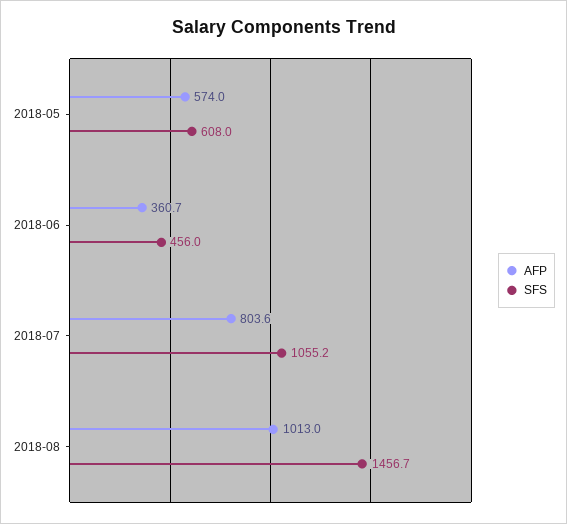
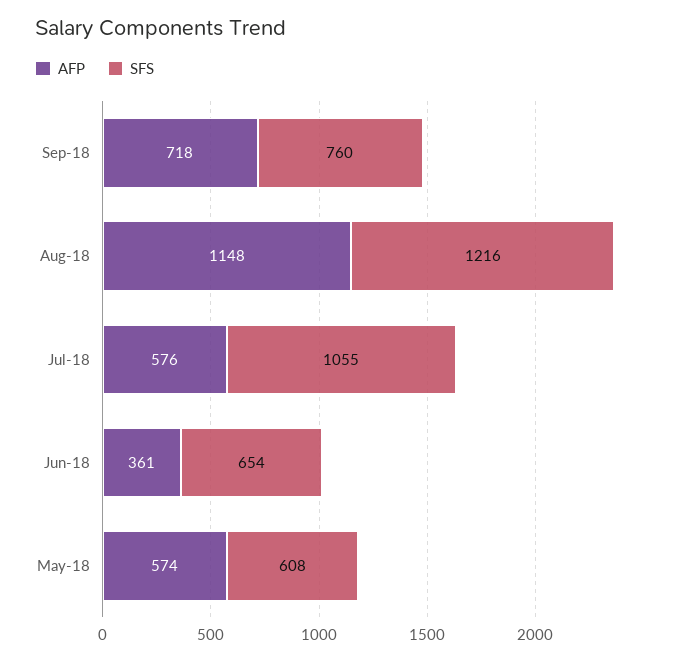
SFS, 2018-06: 456 -> 654
AFP, 2018-07: 803.6 -> 576
AFP, 2018-08: 1013 -> 1148
SFS, 2018-08: 1456.7 -> 1216
AFP, Sep-18: none -> 718
SFS, Sep-18: none -> 760

